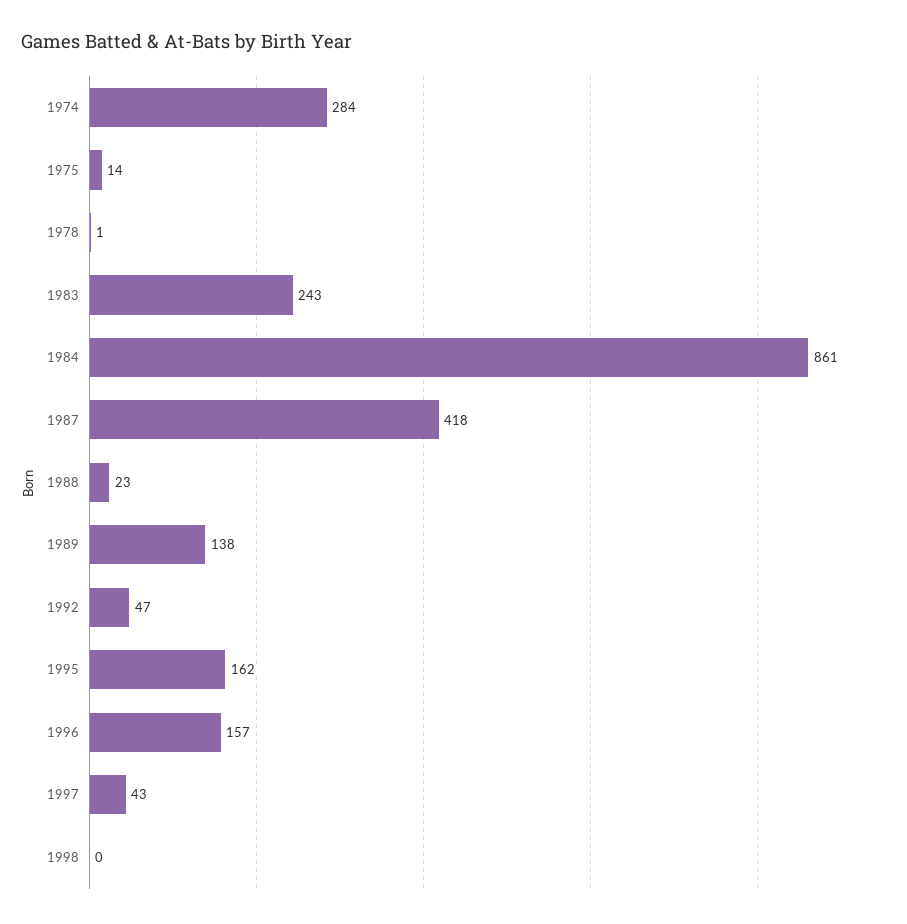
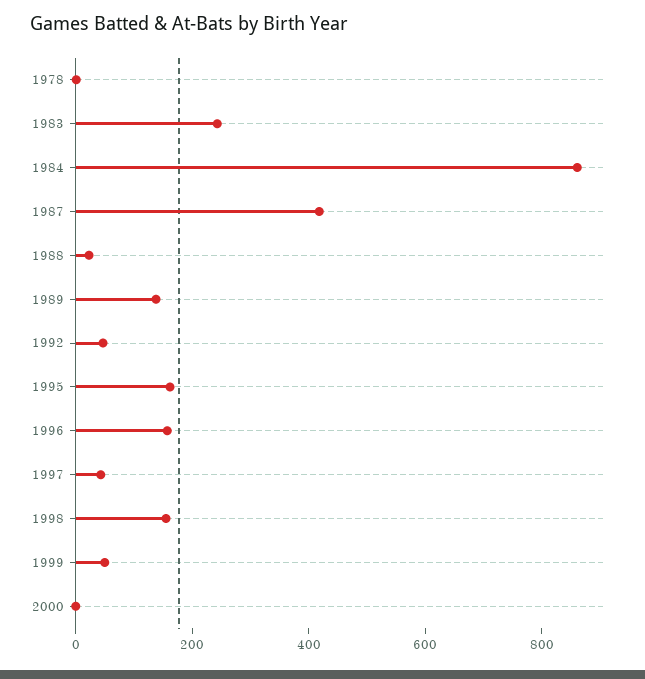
1974: 284 -> none
1975: 14 -> none
1998: 0 -> 150
1999: none -> 50
2000: none -> 0

